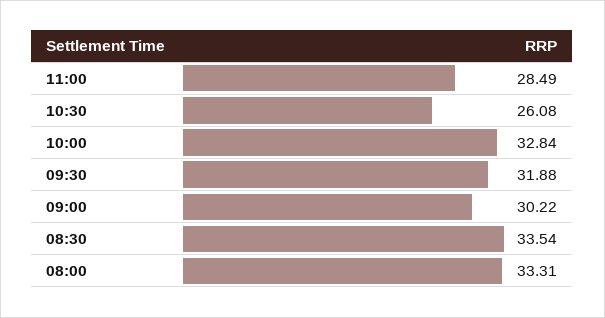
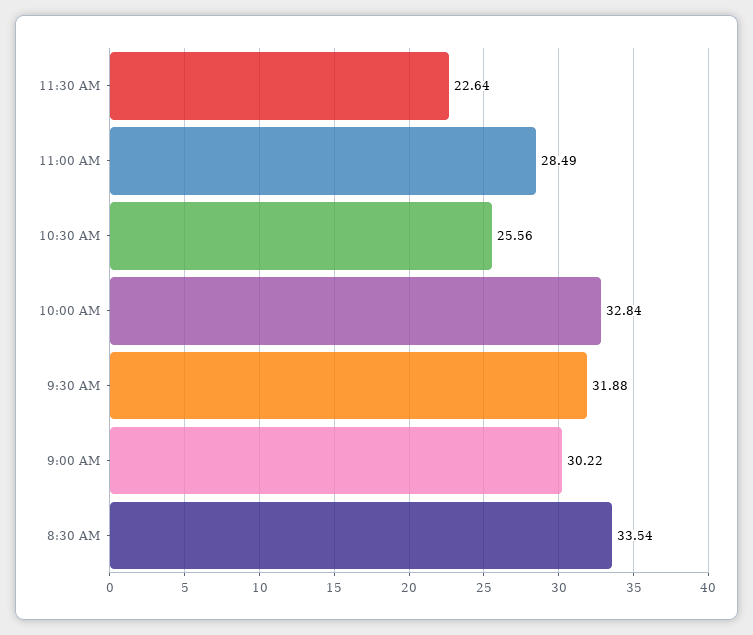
10:30: 26.08 -> 25.56
08:00: 33.31 -> none
11:30 AM: none -> 22.64

